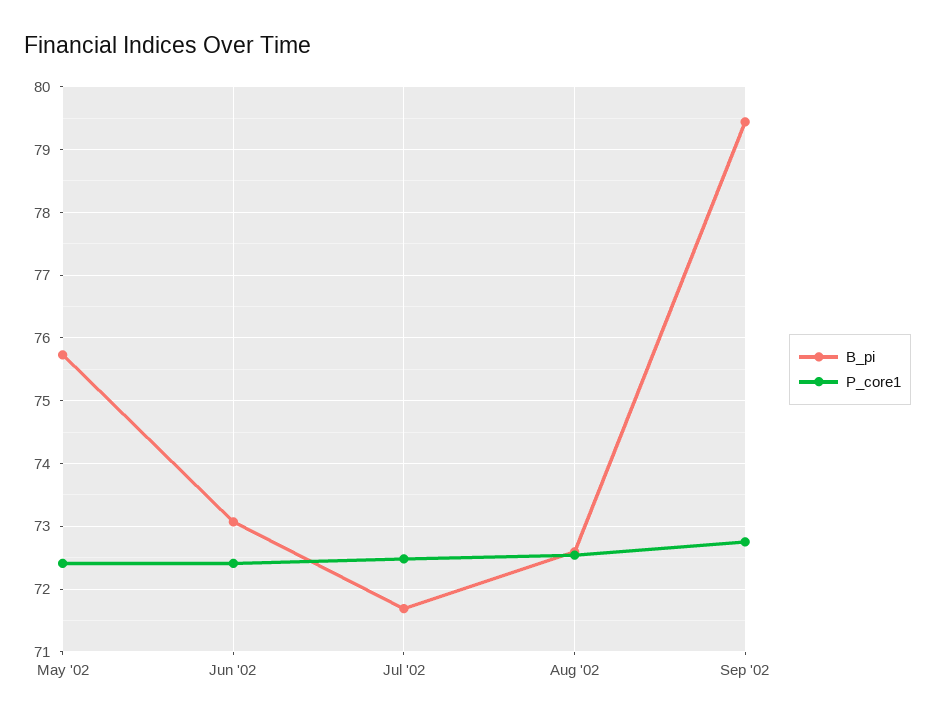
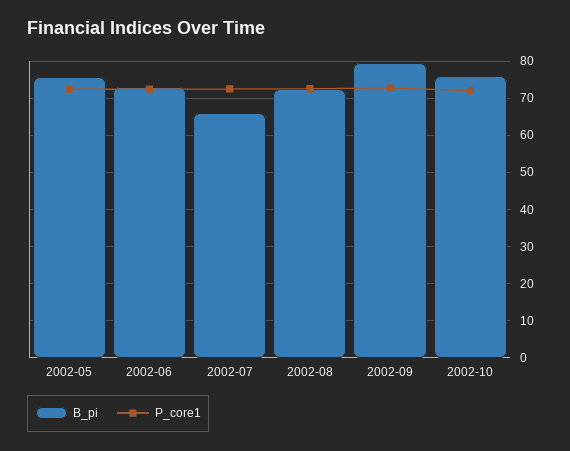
B_pi, Jul '02: 71.7 -> 66
B_pi, 2002-10: none -> 76
P_core1, 2002-10: none -> 72

